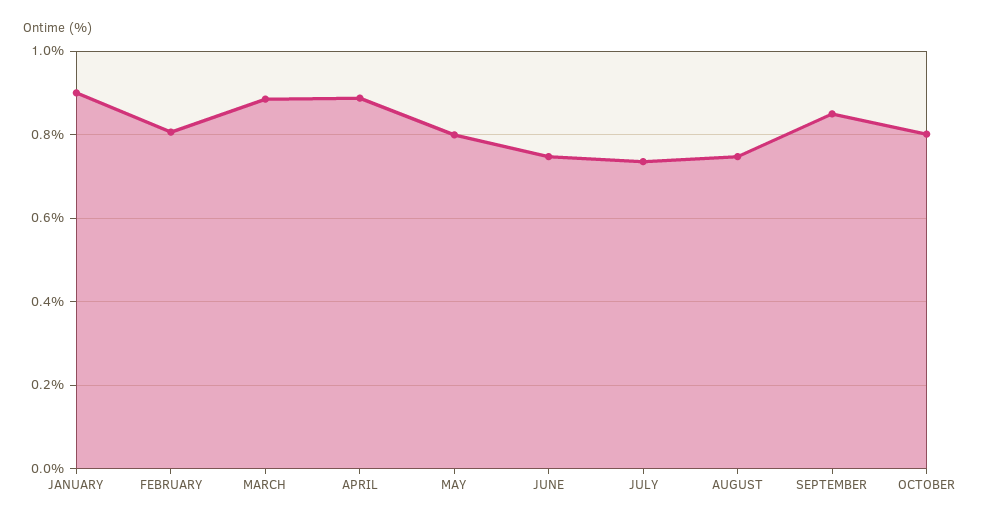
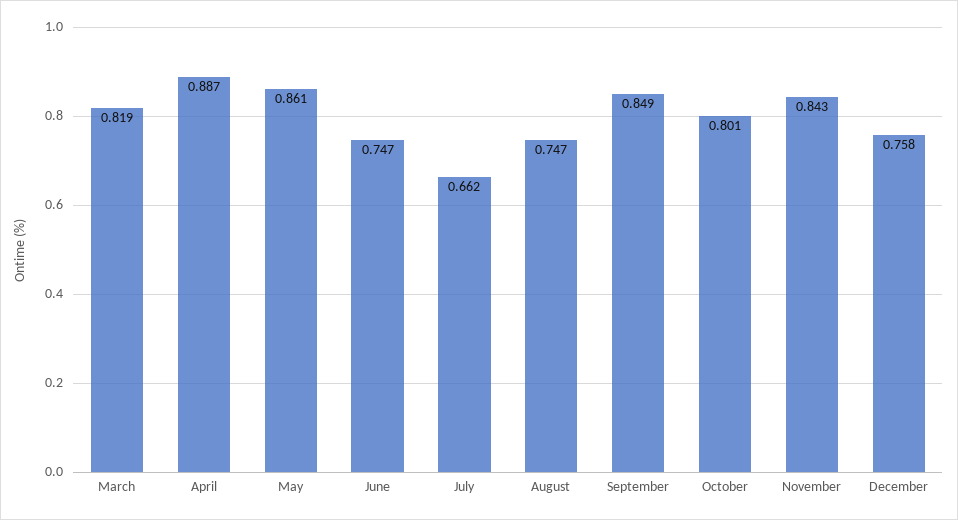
JANUARY: 0.9 -> none
FEBRUARY: 0.8 -> none
MARCH: 0.88 -> 0.819
MAY: 0.8 -> 0.861
JULY: 0.74 -> 0.662
November: none -> 0.843
December: none -> 0.758

